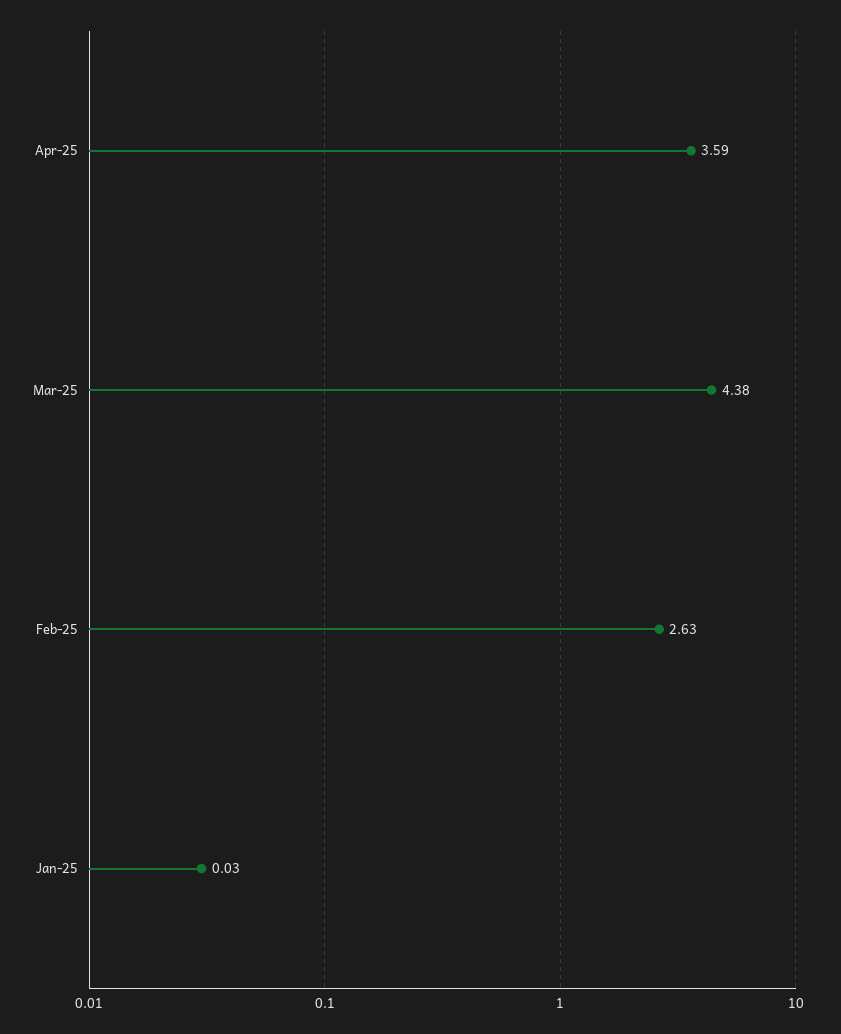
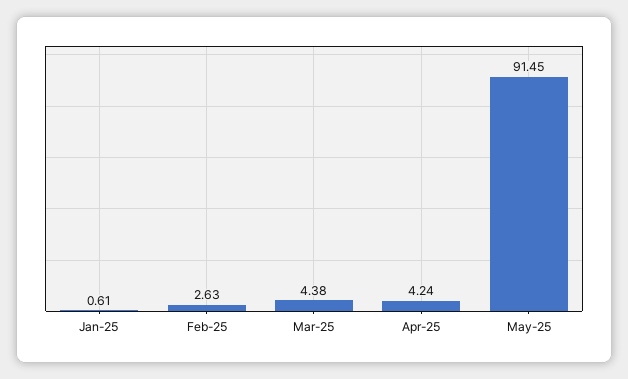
Apr-25: 3.59 -> 4.24
Jan-25: 0.03 -> 0.61
May-25: none -> 91.45

